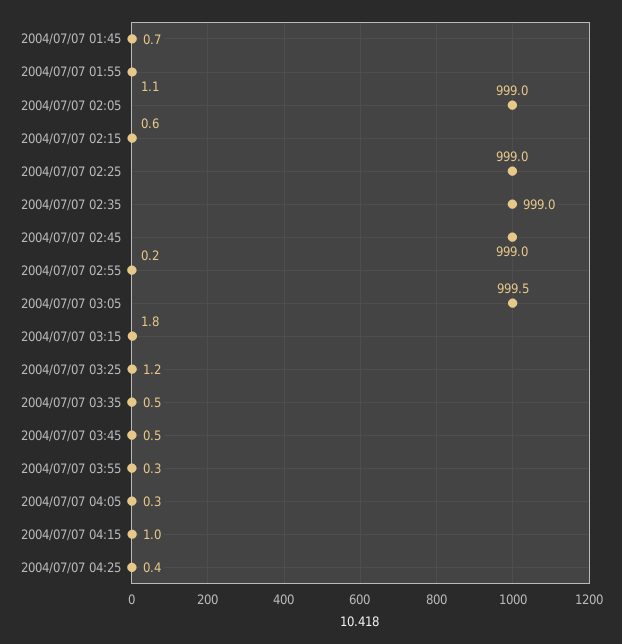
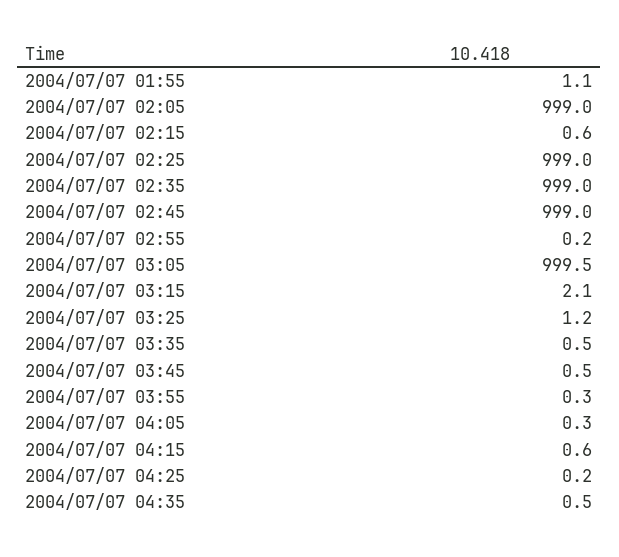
2004/07/07 01:45: 0.7 -> none
2004/07/07 03:15: 1.8 -> 2.1
2004/07/07 04:15: 1 -> 0.6
2004/07/07 04:25: 0.4 -> 0.2
2004/07/07 04:35: none -> 0.5

